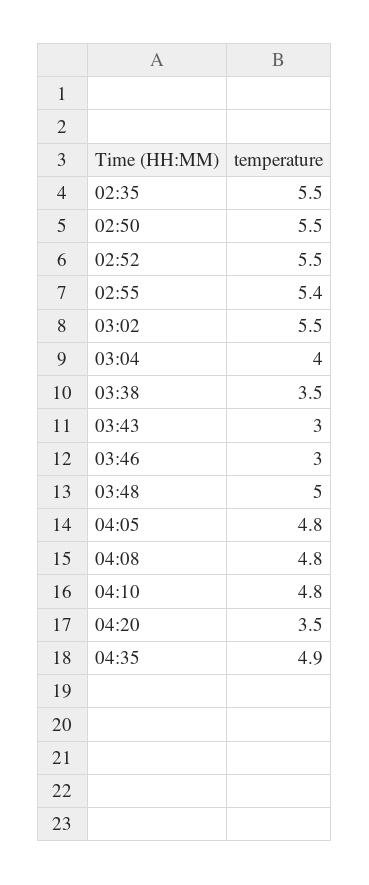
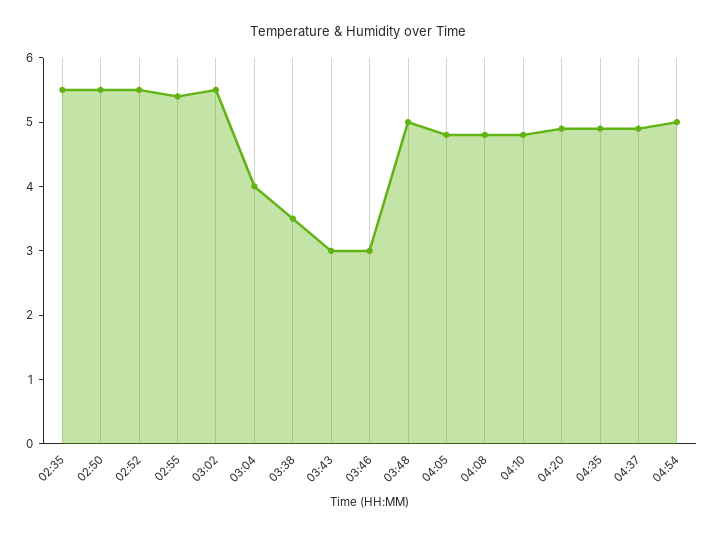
04:20: 3.5 -> 5
04:37: none -> 5
04:54: none -> 5

